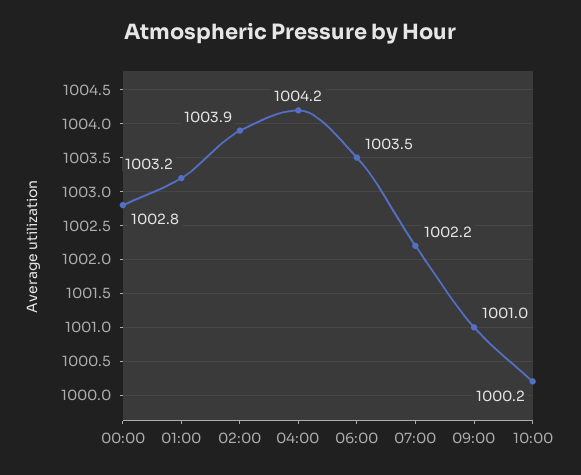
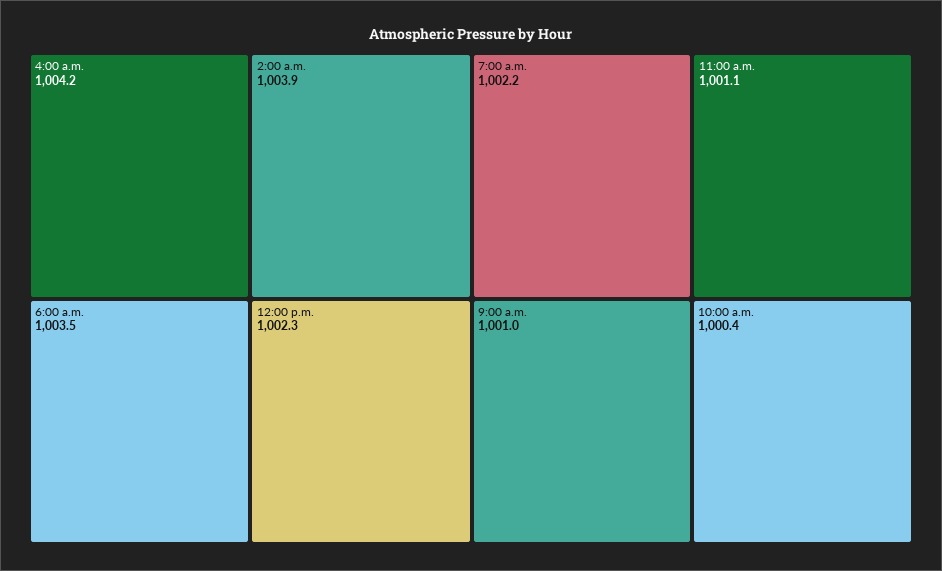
00:00: 1002.8 -> none
01:00: 1003.2 -> none
10:00: 1000.2 -> 1000.4
12:00 p.m.: none -> 1002.3
11:00 a.m.: none -> 1001.1

